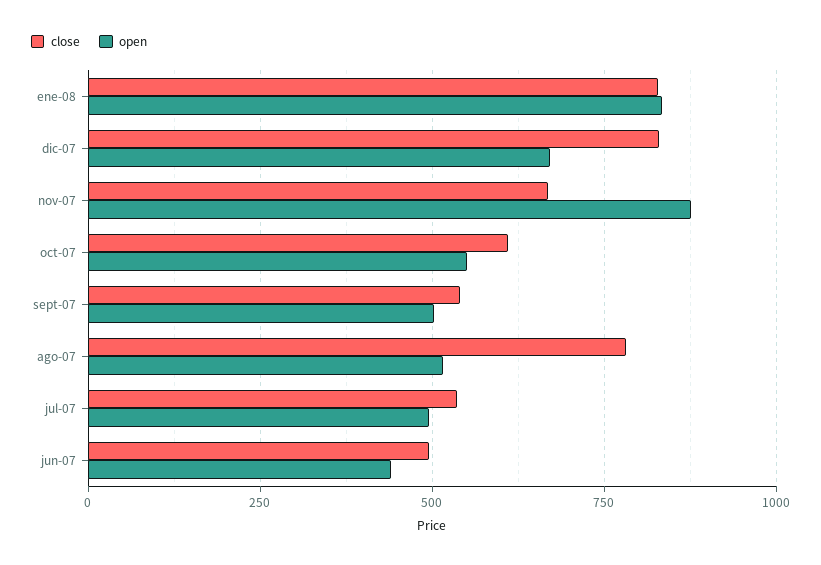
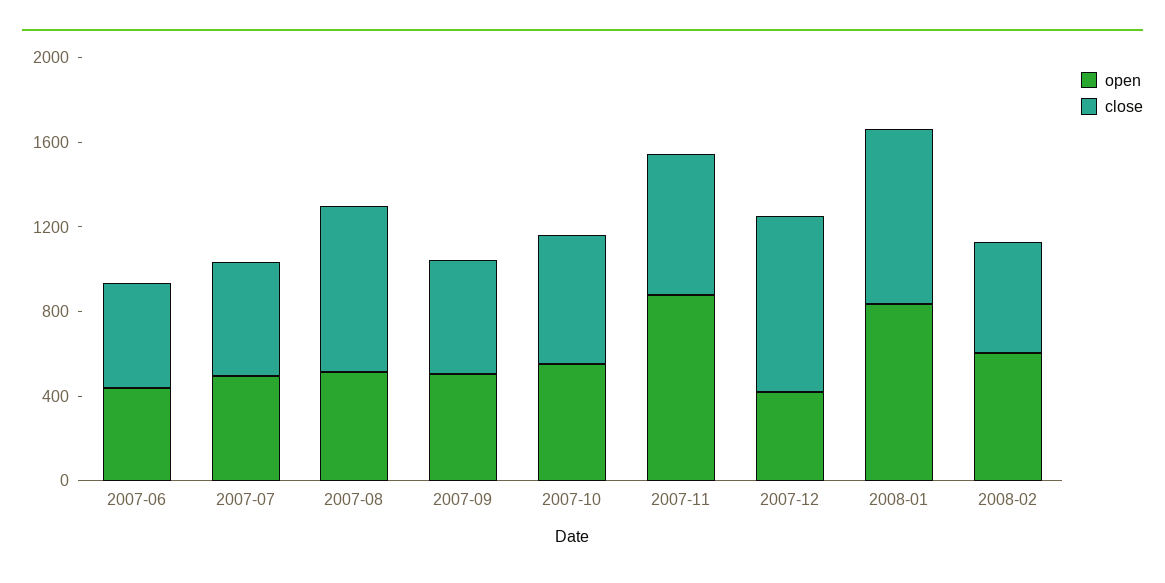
open, dic-07: 675 -> 400
open, 2008-02: none -> 600
close, 2008-02: none -> 500

